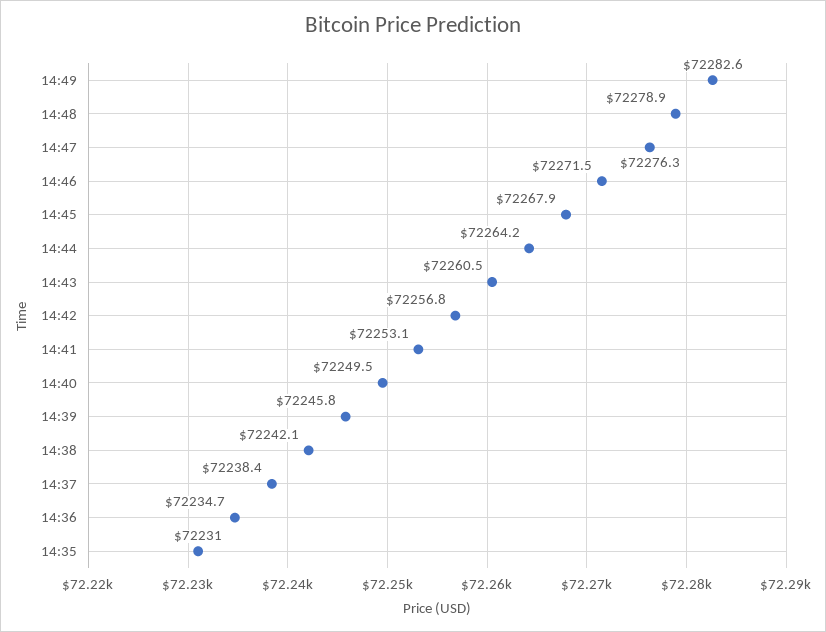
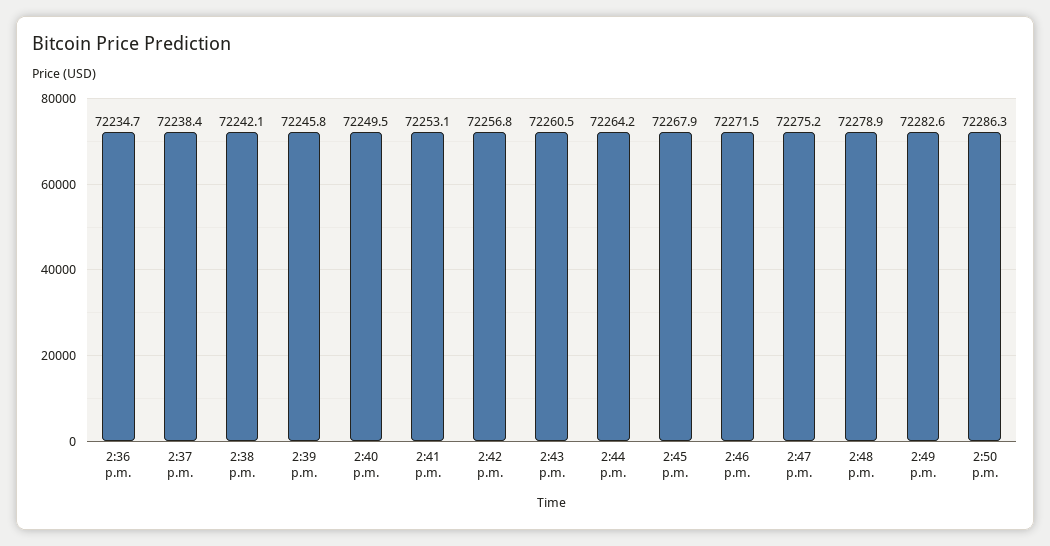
14:47: 72276.3 -> 72275.2
14:35: 72231 -> none
2:50 p.m.: none -> 72286.3

